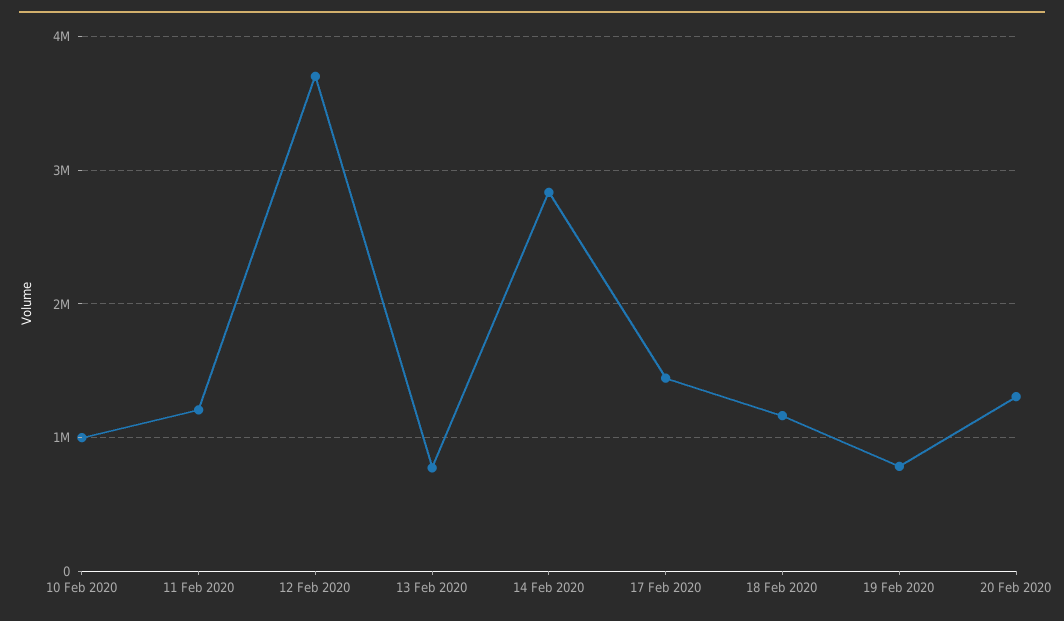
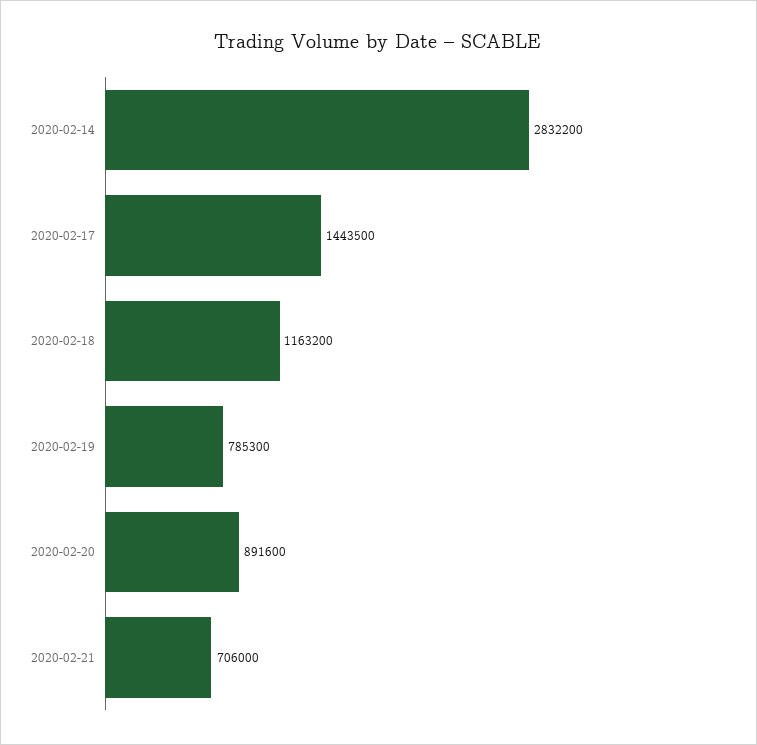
10 Feb 2020: 1000000 -> none
11 Feb 2020: 1200000 -> none
12 Feb 2020: 3700000 -> none
13 Feb 2020: 800000 -> none
20 Feb 2020: 1300000 -> 891600
2020-02-21: none -> 706000

